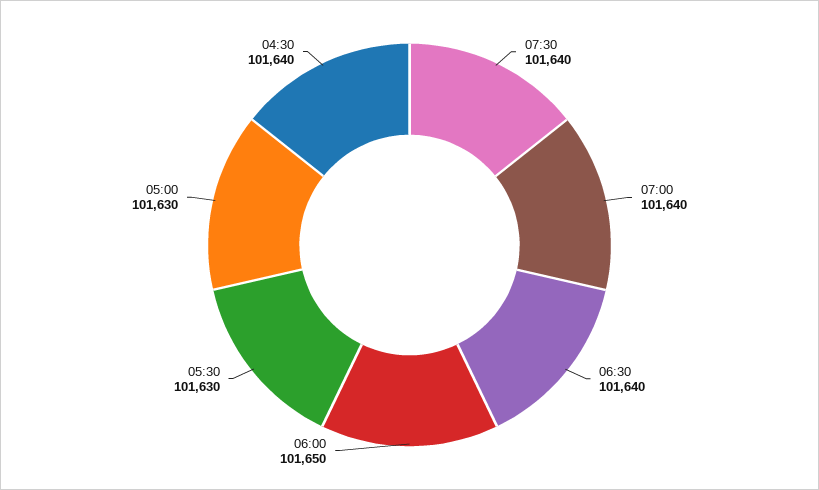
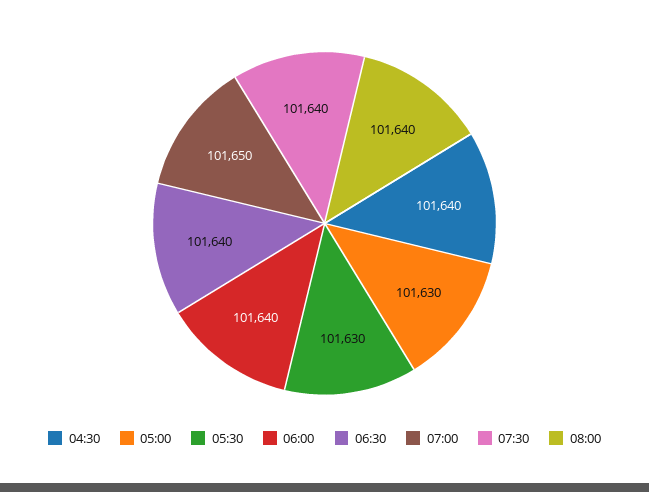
07:00: 101640 -> 101650
06:00: 101650 -> 101640
08:00: none -> 101640

